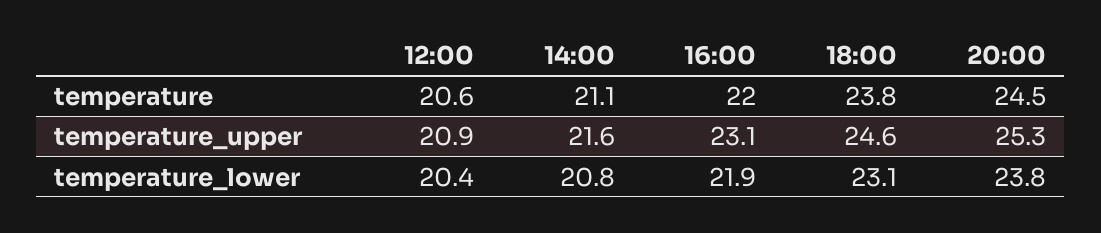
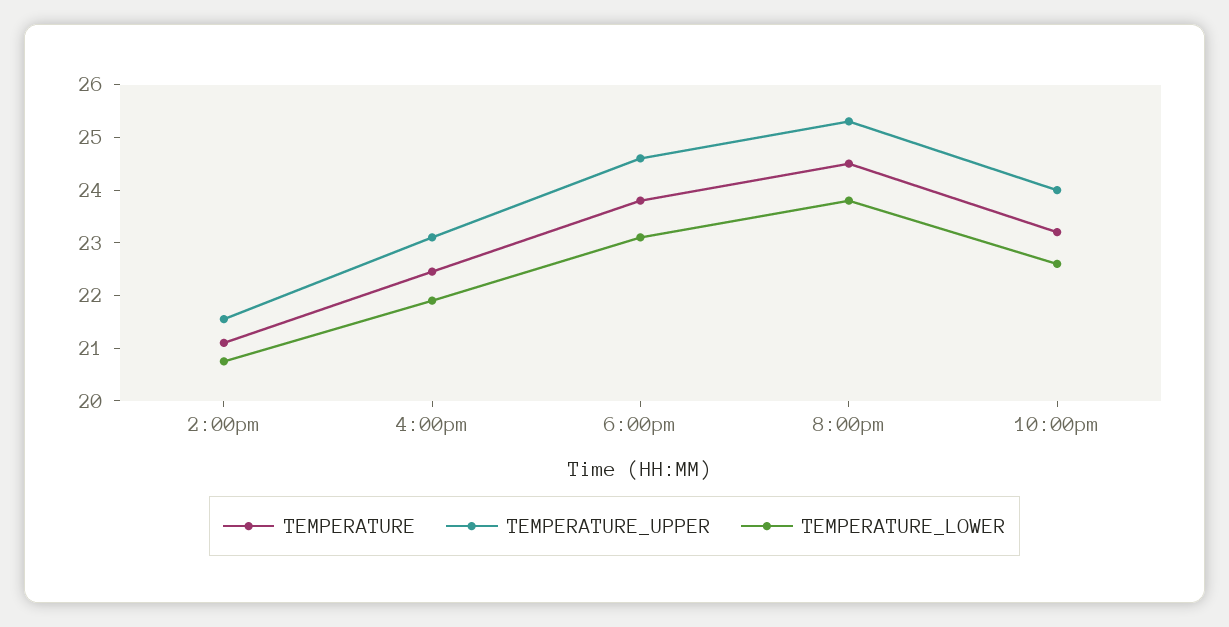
temperature, 12:00: 20.6 -> none
temperature, 16:00: 22 -> 22.4
temperature_upper, 12:00: 20.9 -> none
temperature_lower, 12:00: 20.4 -> none
temperature, 10:00pm: none -> 23.2
temperature_upper, 10:00pm: none -> 24
temperature_lower, 10:00pm: none -> 22.6

